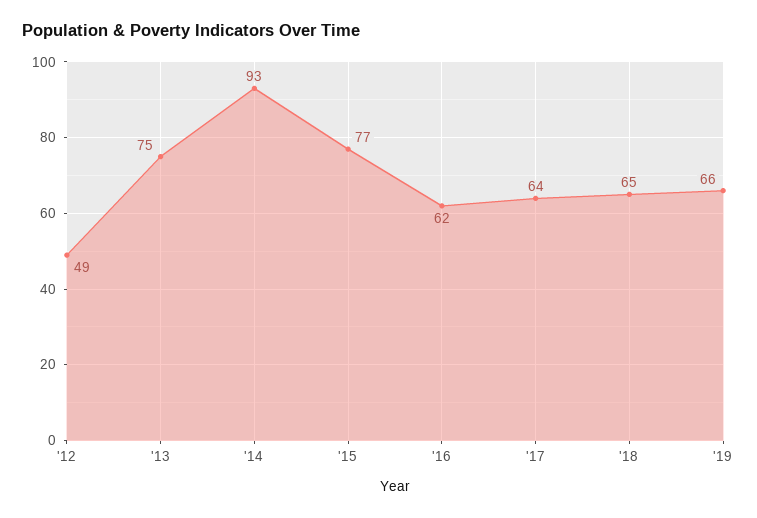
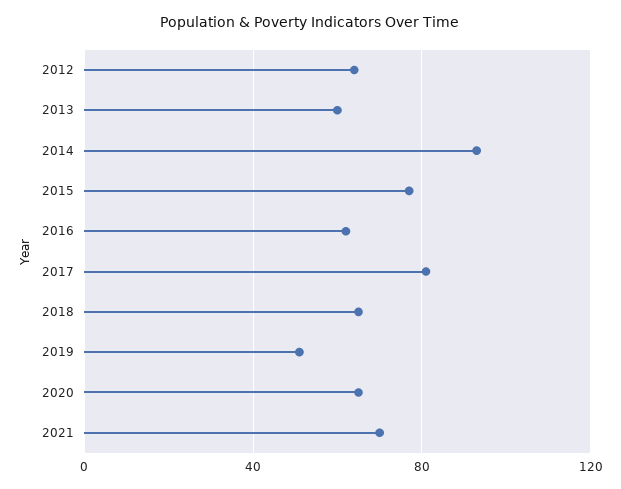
'12: 49 -> 65
'13: 75 -> 60
'17: 64 -> 80
'19: 66 -> 50
2020: none -> 65
2021: none -> 70

